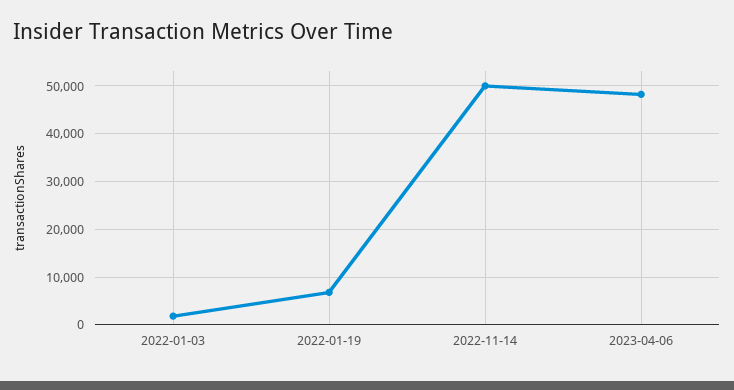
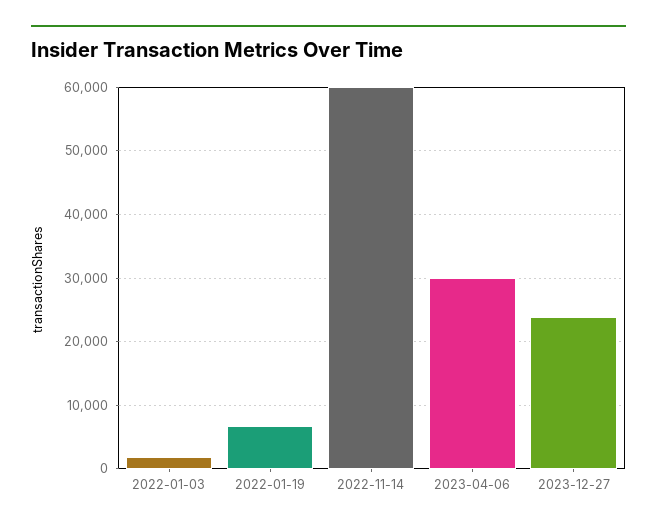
2022-11-14: 50000 -> 60000
2023-04-06: 48000 -> 30000
2023-12-27: none -> 24000

